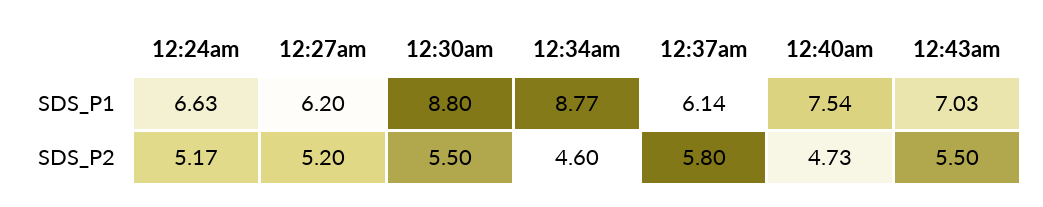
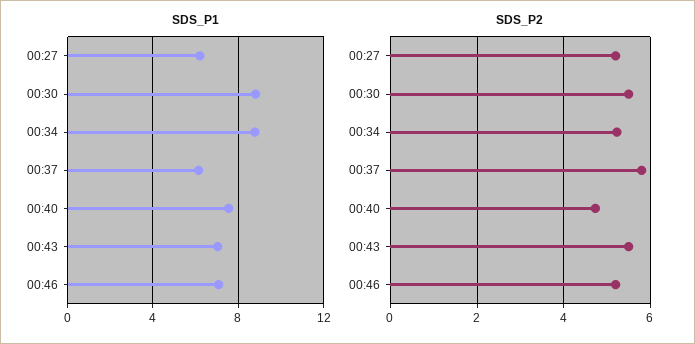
SDS_P1, 12:24am: 6.63 -> none
SDS_P2, 12:24am: 5.17 -> none
SDS_P2, 12:34am: 4.6 -> 5.2
SDS_P1, 00:46: none -> 7
SDS_P2, 00:46: none -> 5.2

